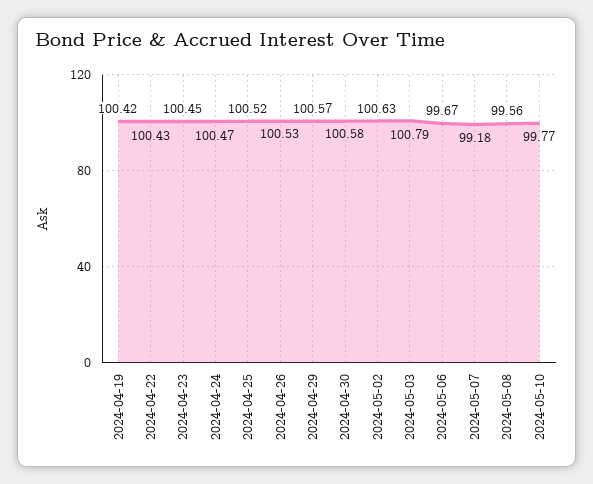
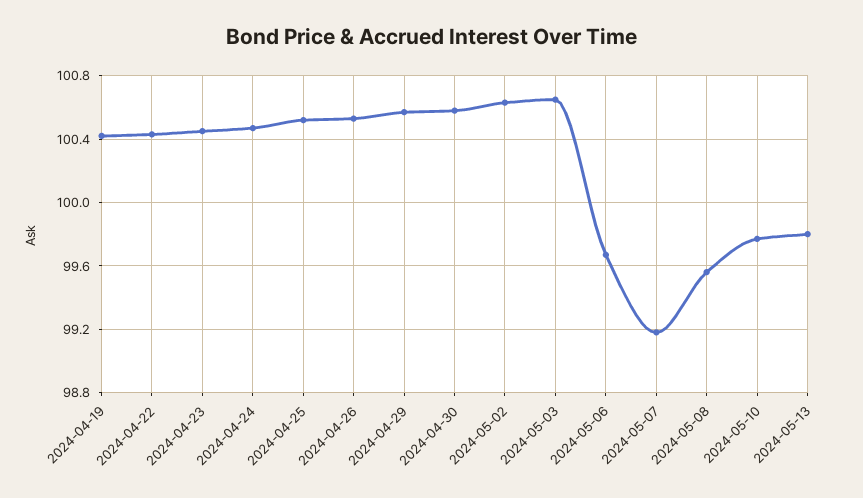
2024-05-03: 100.79 -> 100.65
2024-05-13: none -> 99.8

